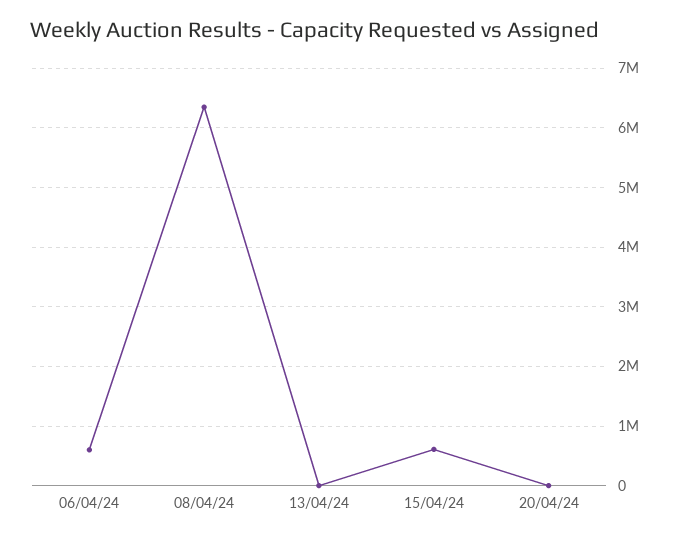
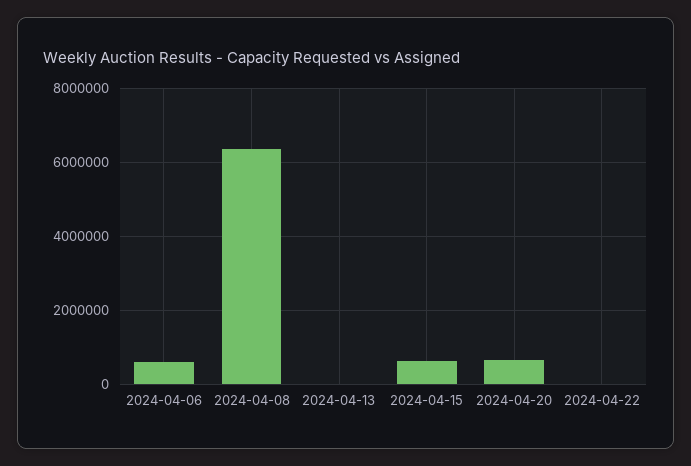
20/04/24: 0 -> 600000
2024-04-22: none -> 0

